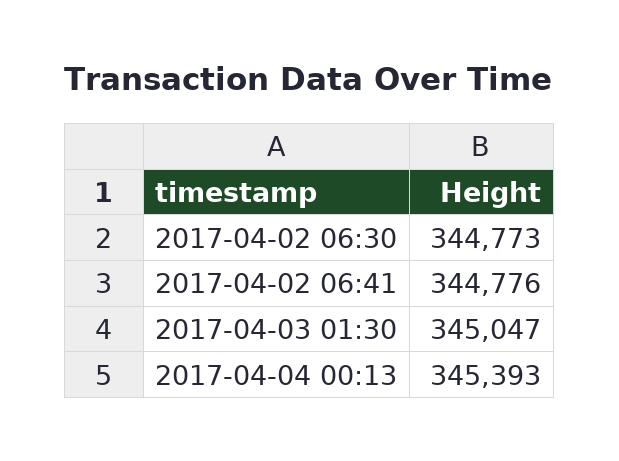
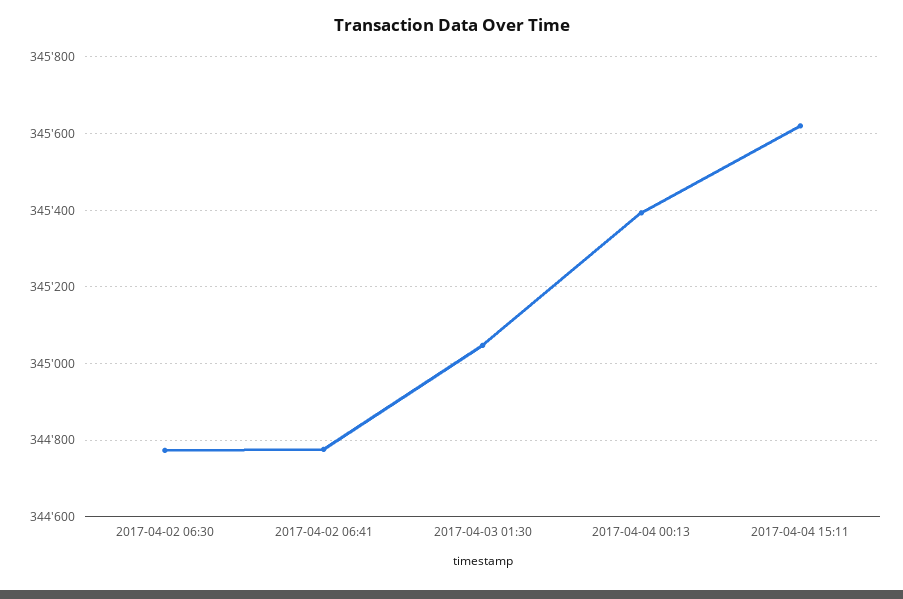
2017-04-04 15:11: none -> 345620

